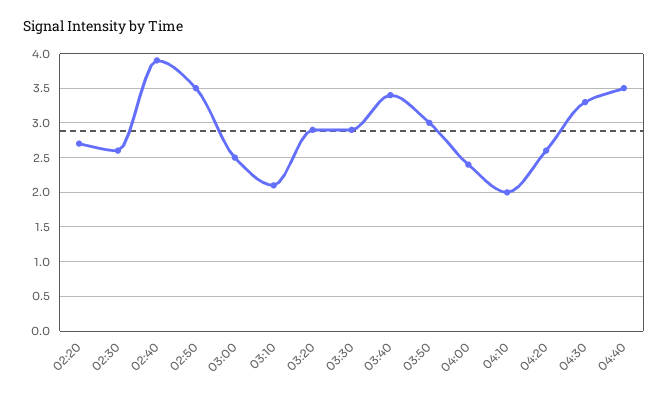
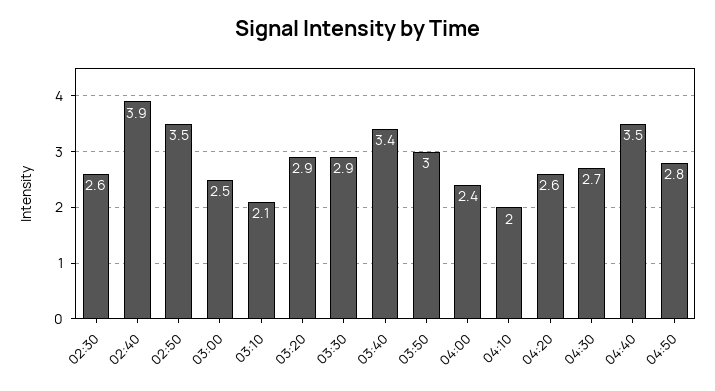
02:20: 2.7 -> none
04:30: 3.3 -> 2.7
04:50: none -> 2.8

